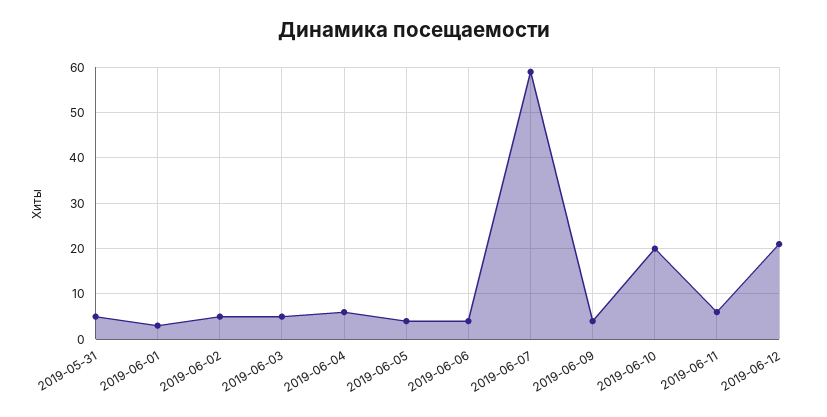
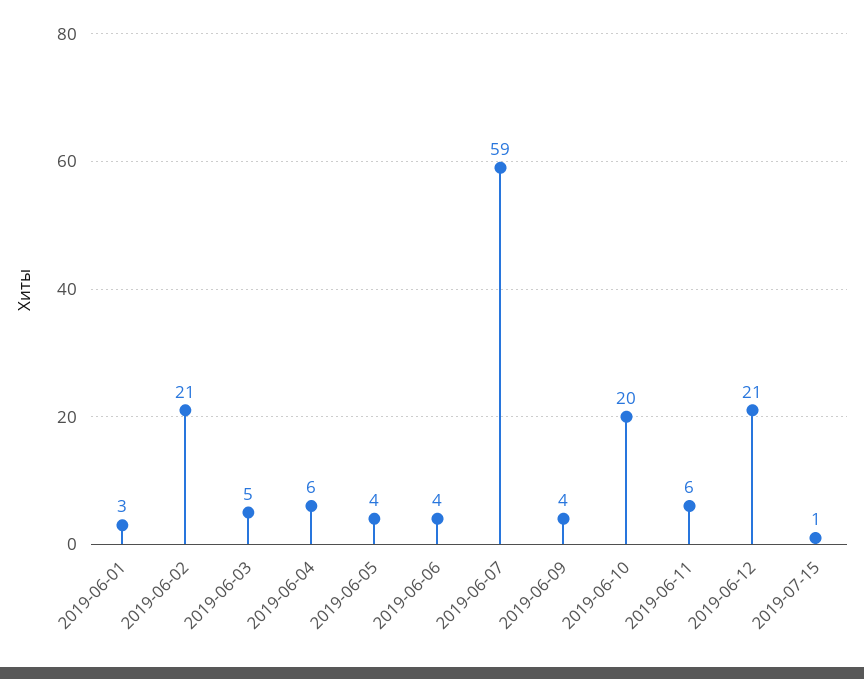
2019-05-31: 5 -> none
2019-06-02: 5 -> 21
2019-07-15: none -> 1

